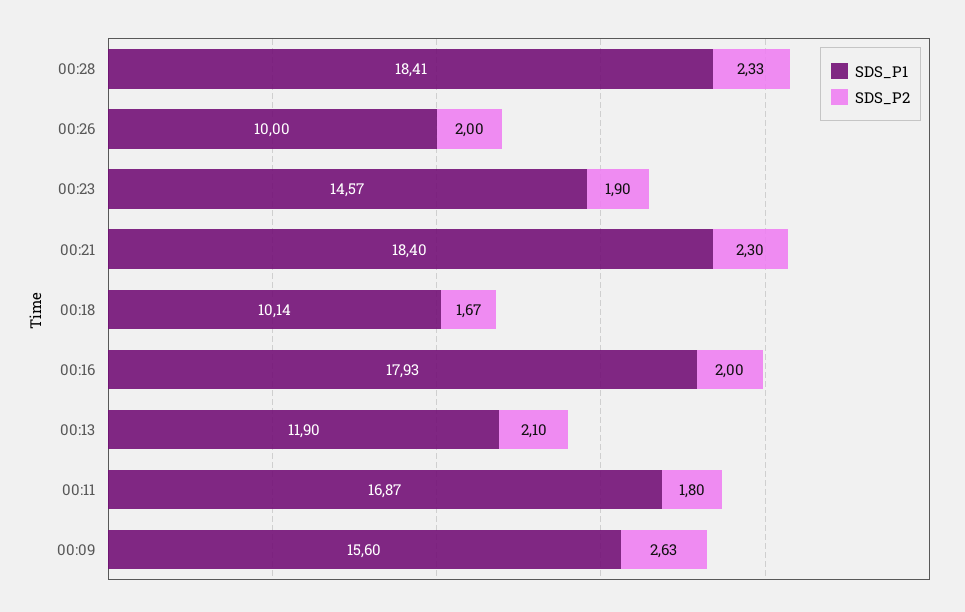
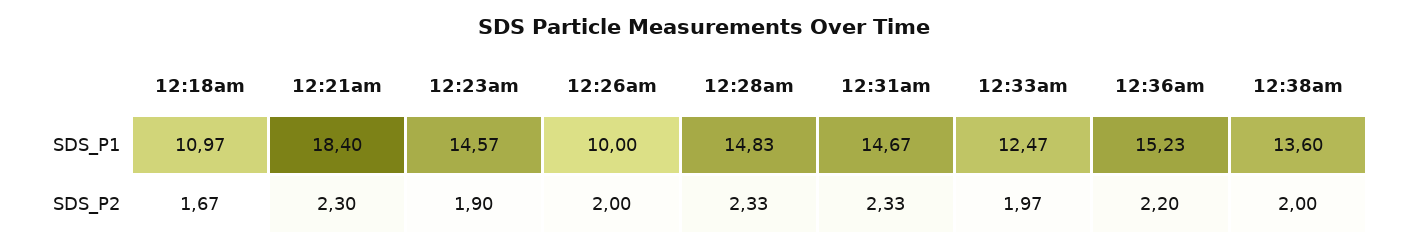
SDS_P1, 00:28: 18.41 -> 14.83
SDS_P1, 00:18: 10.14 -> 10.97
SDS_P1, 00:16: 17.93 -> none
SDS_P2, 00:16: 2 -> none
SDS_P1, 00:13: 11.9 -> none
SDS_P2, 00:13: 2.1 -> none
SDS_P1, 00:11: 16.87 -> none
SDS_P2, 00:11: 1.8 -> none
SDS_P1, 00:09: 15.6 -> none
SDS_P2, 00:09: 2.63 -> none
SDS_P1, 12:31am: none -> 14.67
SDS_P1, 12:33am: none -> 12.47
SDS_P1, 12:36am: none -> 15.23
SDS_P1, 12:38am: none -> 13.6
SDS_P2, 12:31am: none -> 2.33
SDS_P2, 12:33am: none -> 1.97
SDS_P2, 12:36am: none -> 2.2
SDS_P2, 12:38am: none -> 2

